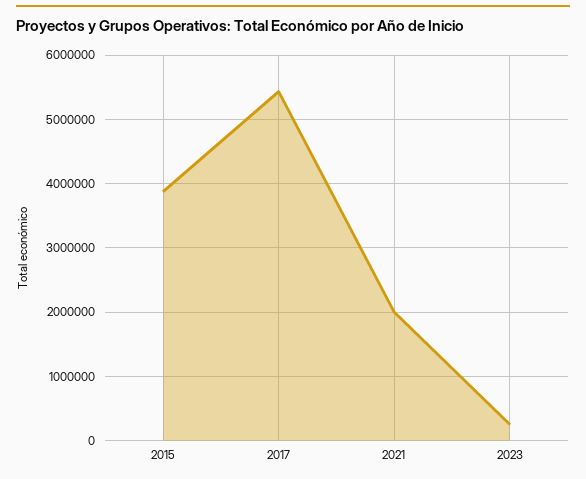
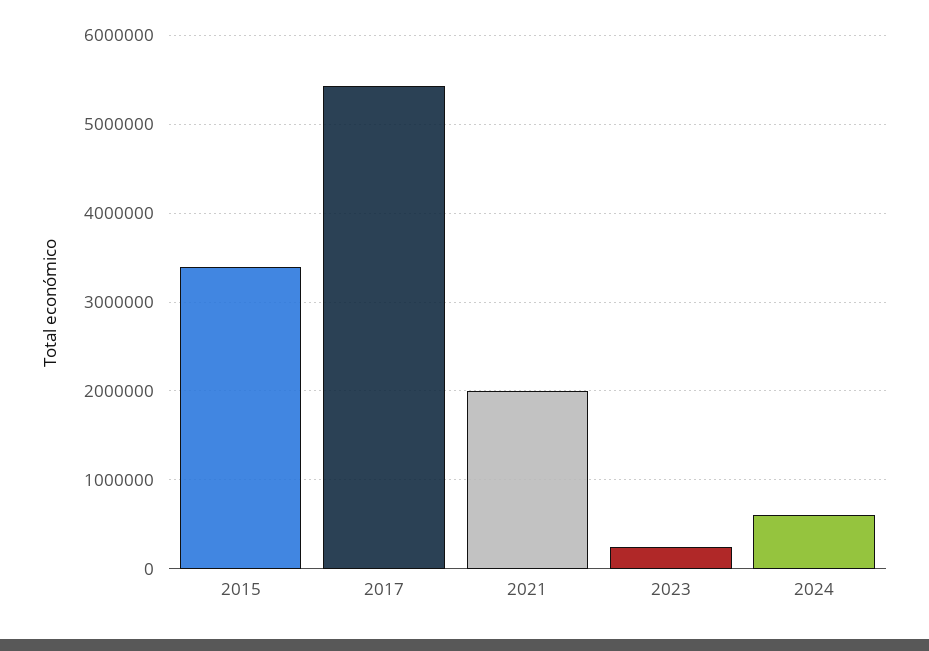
2015: 3900000 -> 3400000
2024: none -> 600000

